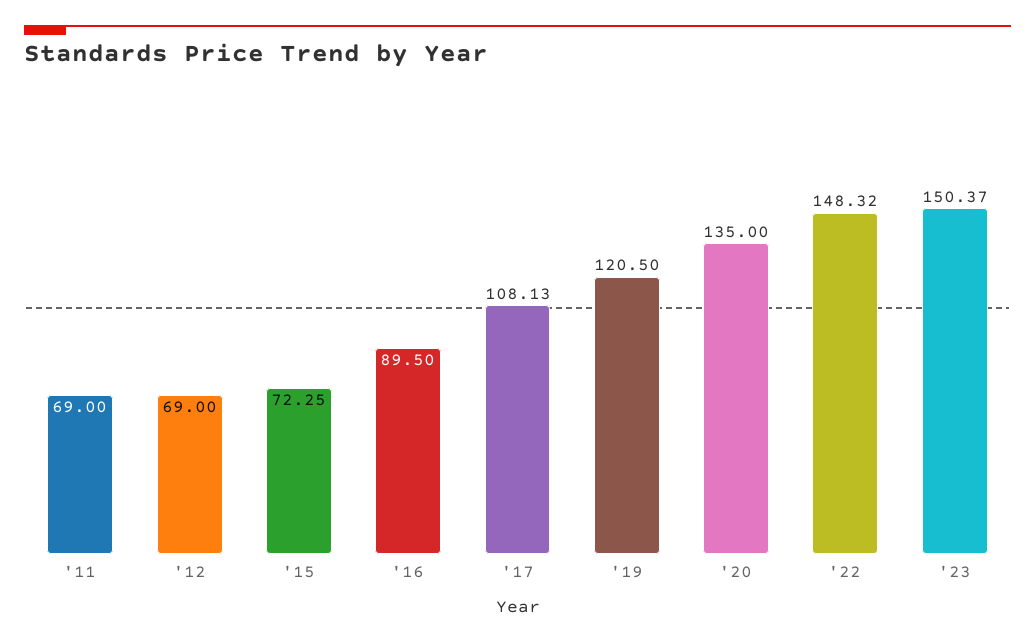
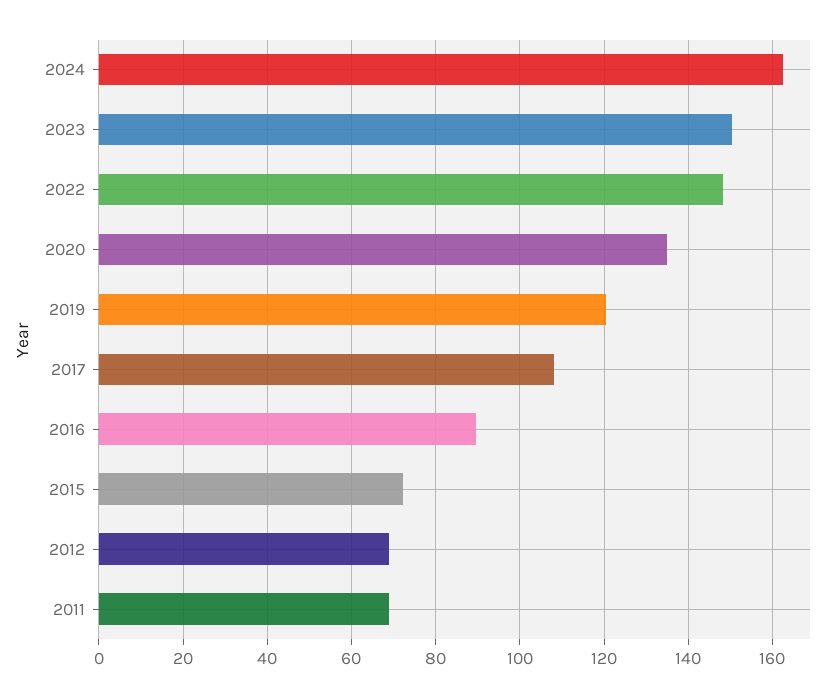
2024: none -> 162

